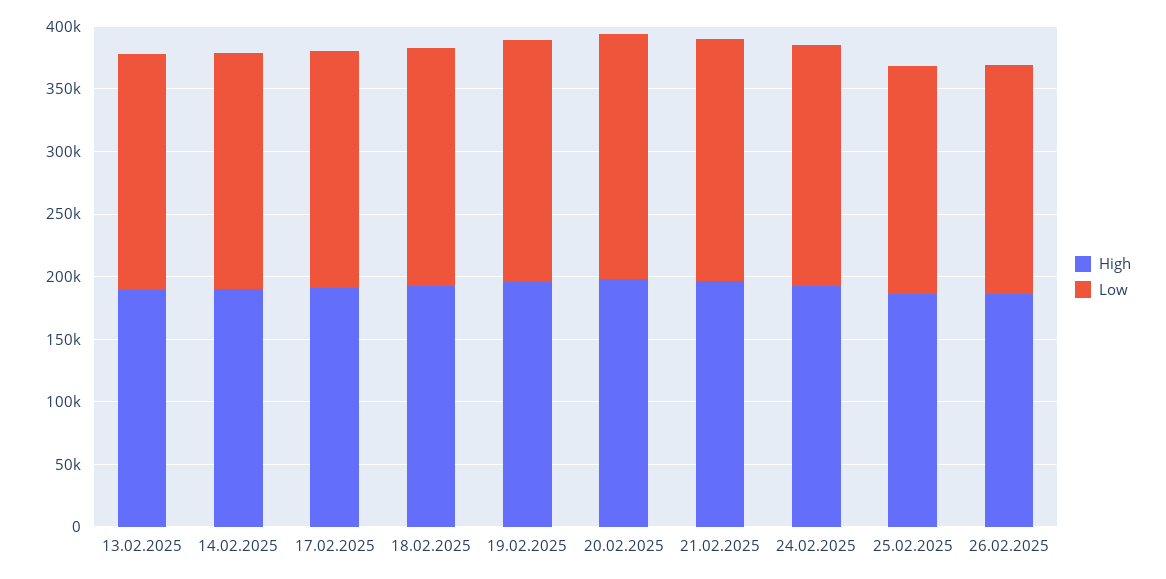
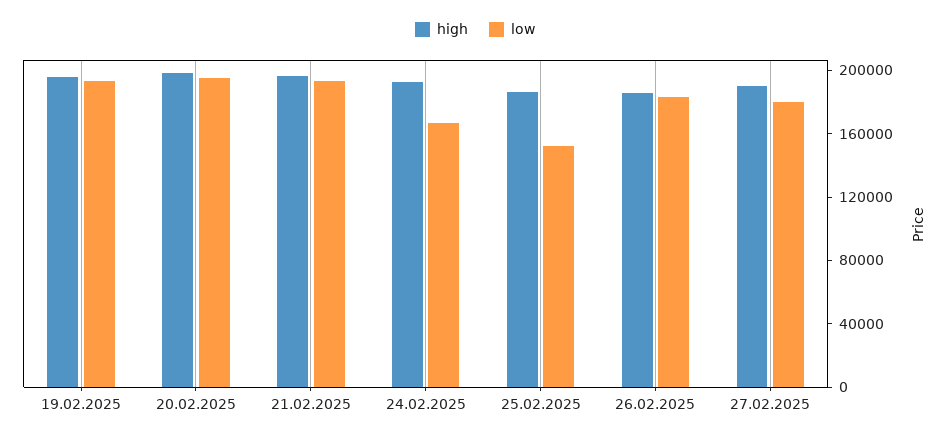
High, 13.02.2025: 190000 -> none
Low, 13.02.2025: 190000 -> none
High, 14.02.2025: 190000 -> none
Low, 14.02.2025: 190000 -> none
High, 17.02.2025: 190000 -> none
Low, 17.02.2025: 190000 -> none
High, 18.02.2025: 190000 -> none
Low, 18.02.2025: 190000 -> none
Low, 24.02.2025: 190000 -> 170000
Low, 25.02.2025: 180000 -> 150000
High, 27.02.2025: none -> 190000
Low, 27.02.2025: none -> 180000

